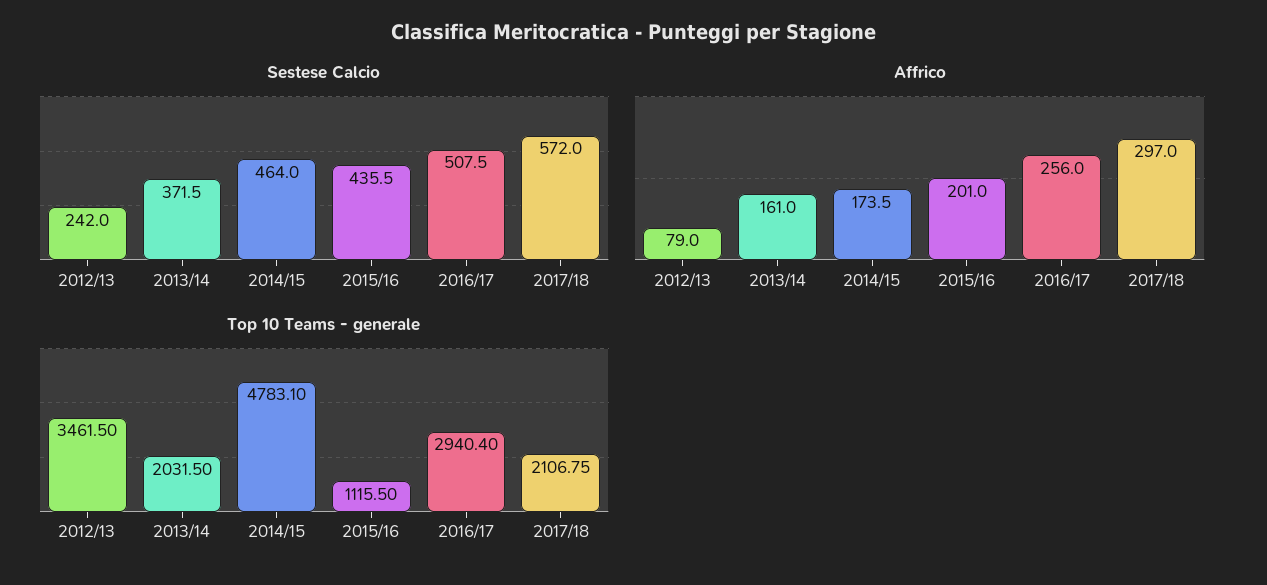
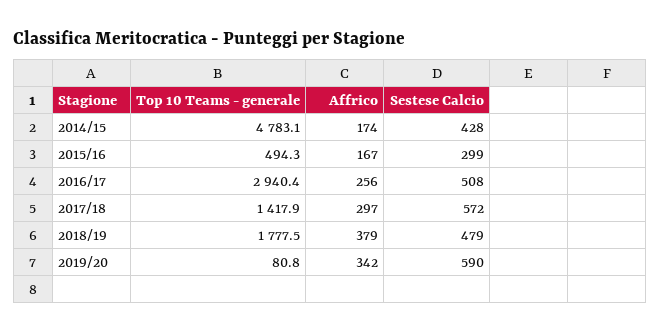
Sestese Calcio, 2012/13: 242 -> none
Sestese Calcio, 2013/14: 371.5 -> none
Sestese Calcio, 2014/15: 464 -> 428
Sestese Calcio, 2015/16: 435.5 -> 299
Affrico, 2012/13: 79 -> none
Affrico, 2013/14: 161 -> none
Affrico, 2015/16: 201 -> 167
Top 10 Teams - generale, 2012/13: 3461.5 -> none
Top 10 Teams - generale, 2013/14: 2031.5 -> none
Top 10 Teams - generale, 2015/16: 1115.5 -> 494.3
Top 10 Teams - generale, 2017/18: 2106.75 -> 1417.9
Top 10 Teams - generale, 2018/19: none -> 1777.5
Affrico, 2018/19: none -> 379
Sestese Calcio, 2018/19: none -> 479
Top 10 Teams - generale, 2019/20: none -> 80.8
Affrico, 2019/20: none -> 342
Sestese Calcio, 2019/20: none -> 590

